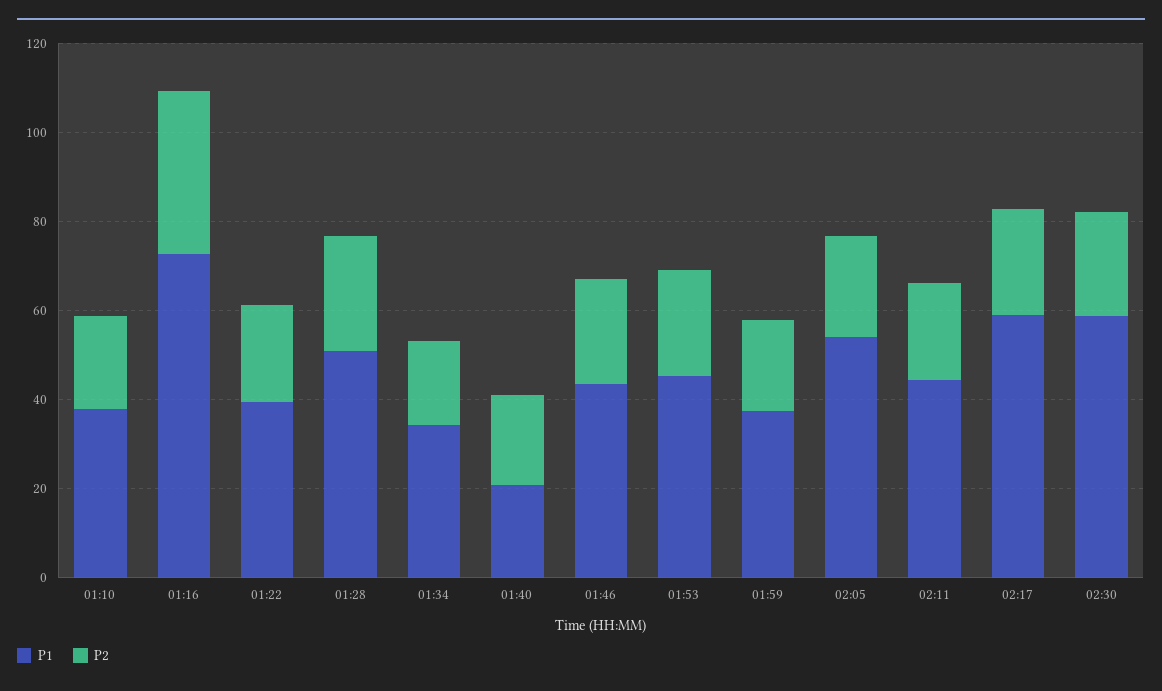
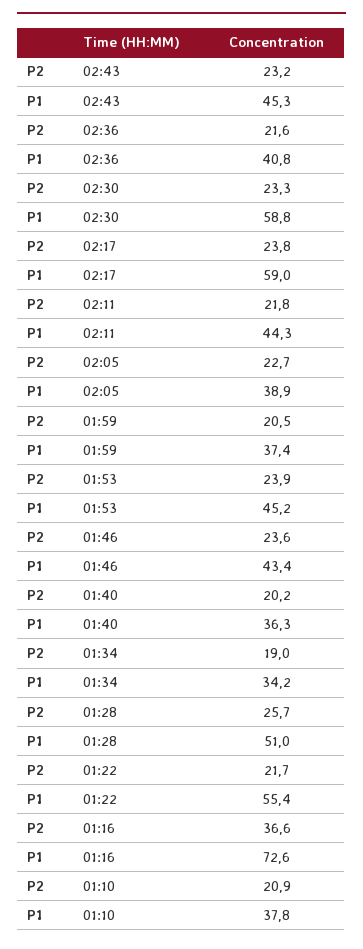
P1, 01:22: 40 -> 55.4
P1, 01:40: 20 -> 36.3
P1, 02:05: 55 -> 38.9
P2, 02:43: none -> 23.2
P1, 02:43: none -> 45.3
P2, 02:36: none -> 21.6
P1, 02:36: none -> 40.8

